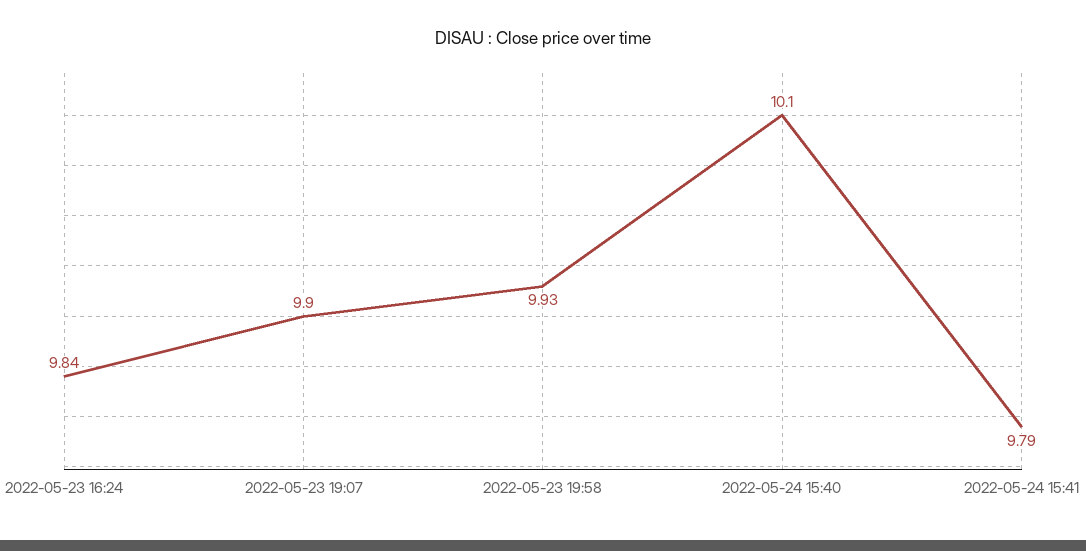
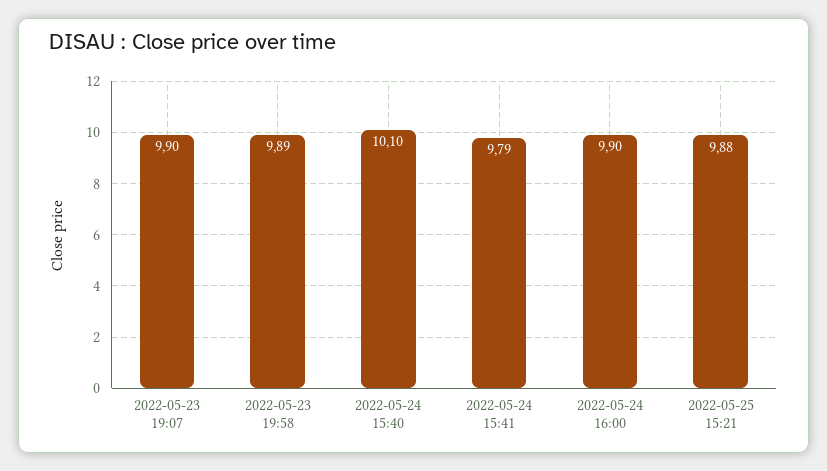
2022-05-23 16:24: 9.84 -> none
2022-05-23 19:58: 9.93 -> 9.89
2022-05-24 16:00: none -> 9.9
2022-05-25 15:21: none -> 9.88

